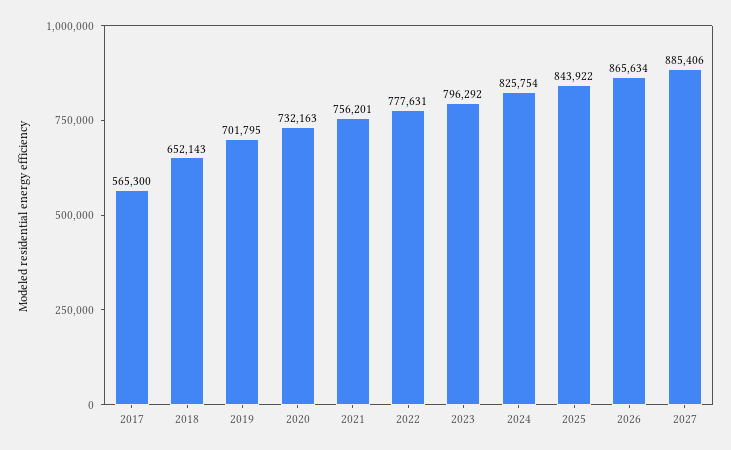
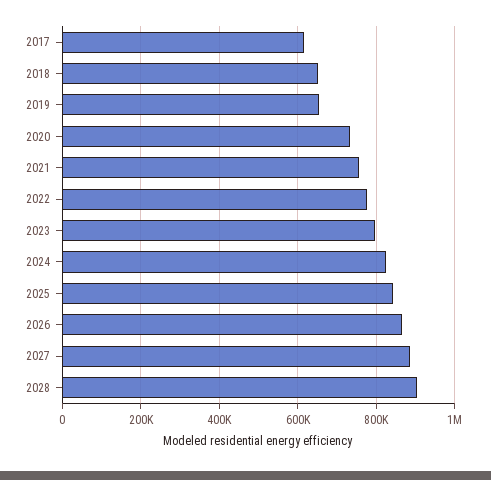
2017: 565300 -> 620000
2019: 701795 -> 660000
2028: none -> 900000

